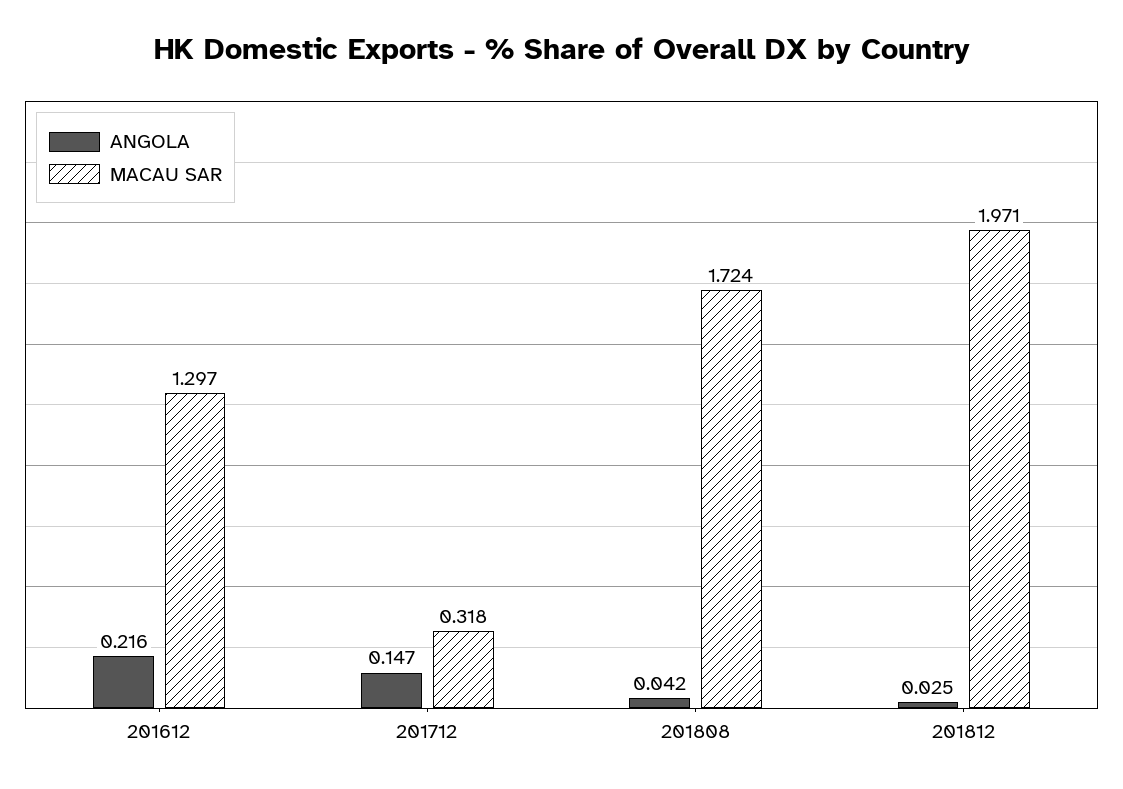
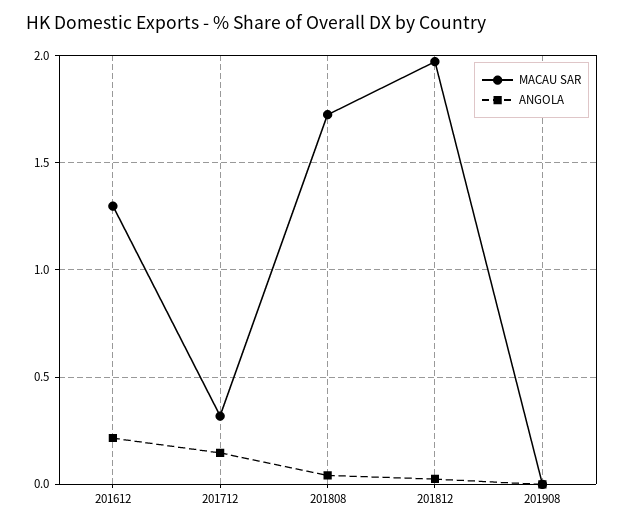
MACAU SAR, 201908: none -> 0
ANGOLA, 201908: none -> 0

